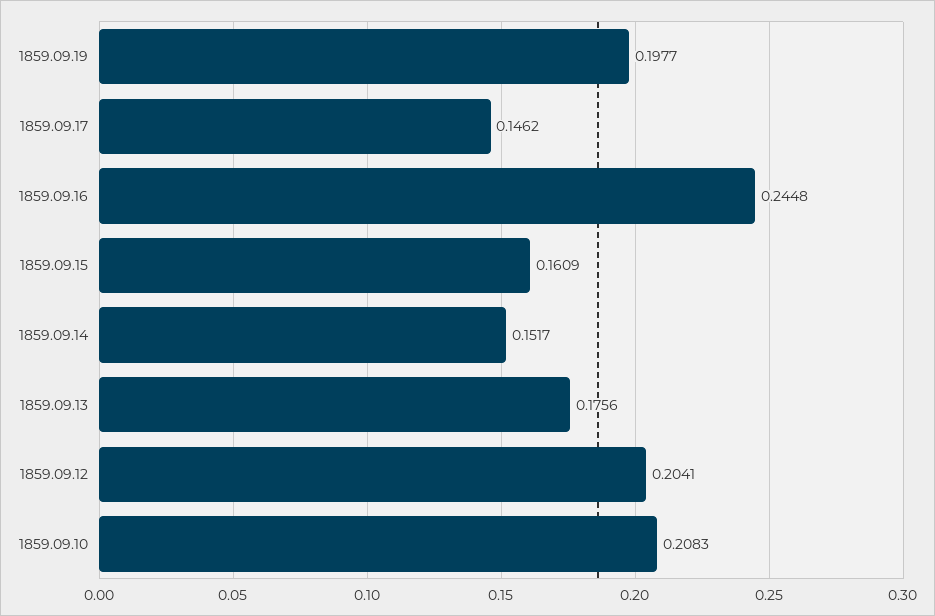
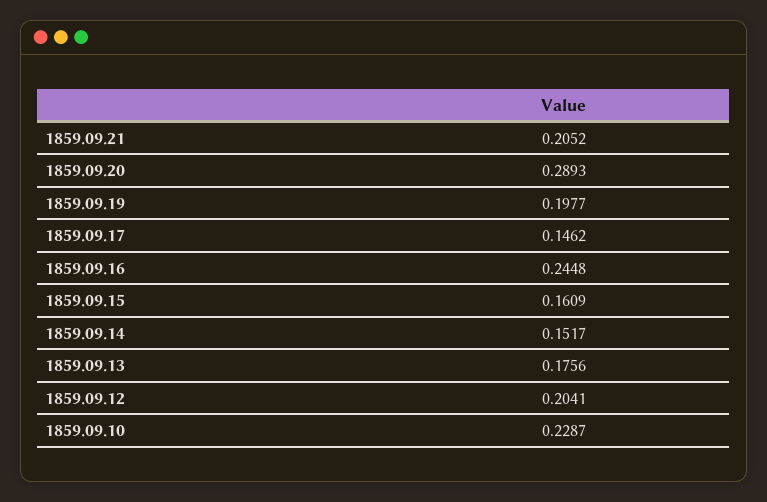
1859.09.10: 0.2083 -> 0.2287
1859.09.21: none -> 0.2052
1859.09.20: none -> 0.2893

